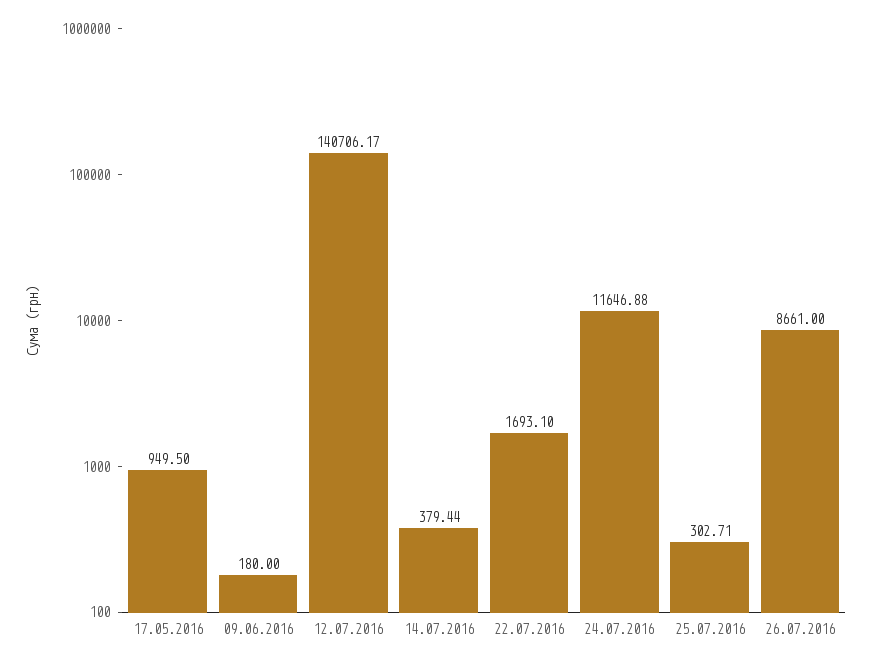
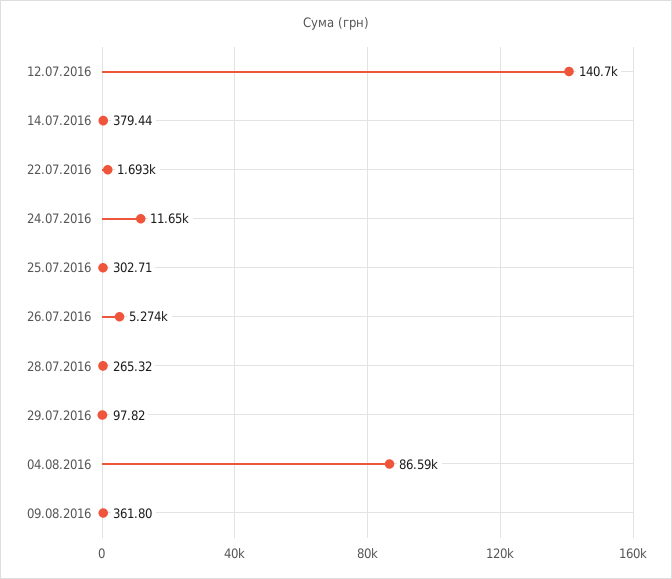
17.05.2016: 949.5 -> none
09.06.2016: 180 -> none
26.07.2016: 8661 -> 5274
28.07.2016: none -> 265.32
29.07.2016: none -> 97.82
04.08.2016: none -> 86590
09.08.2016: none -> 361.8

